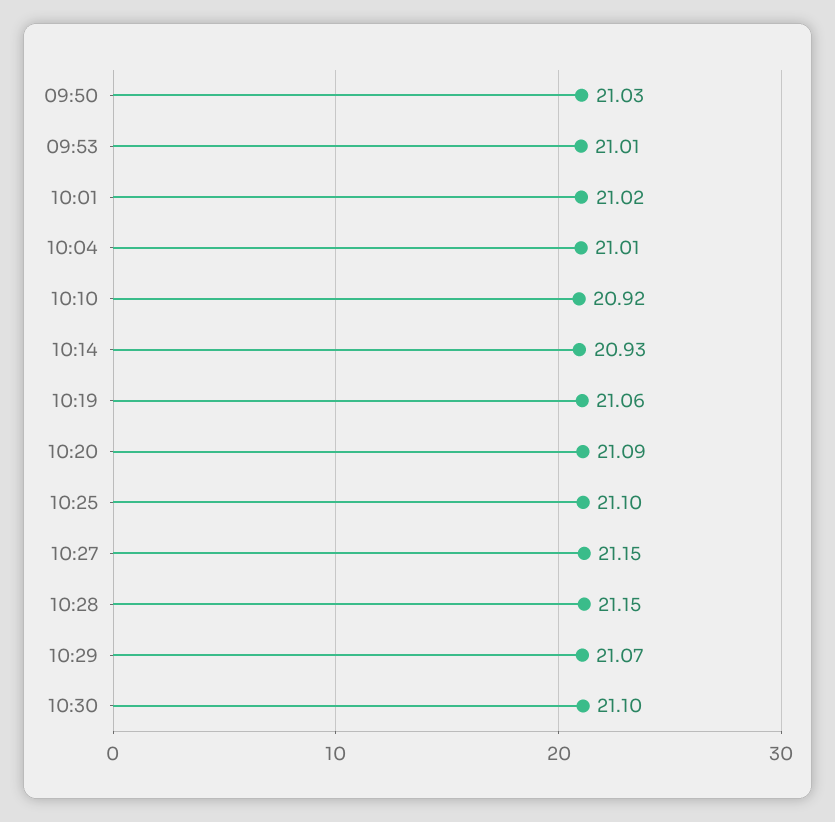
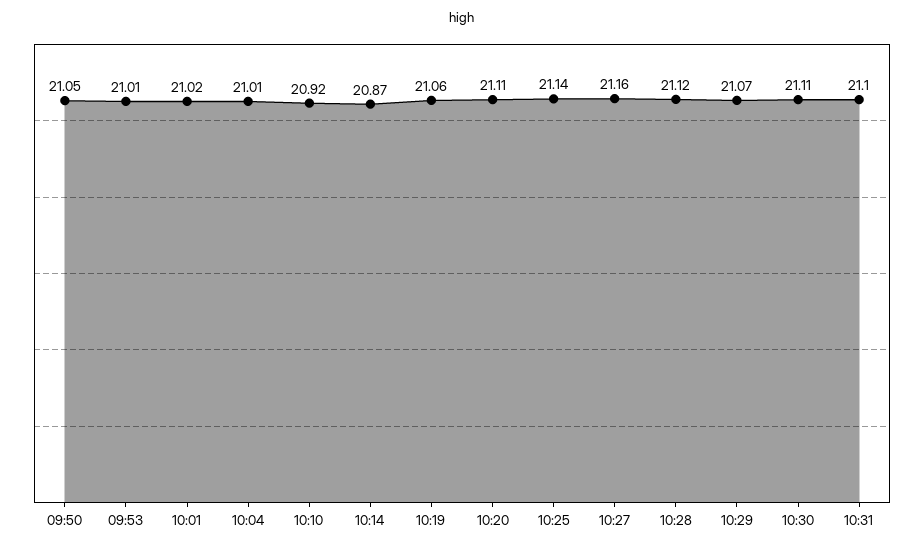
09:50: 21.03 -> 21.05
10:14: 20.93 -> 20.87
10:20: 21.09 -> 21.11
10:25: 21.1 -> 21.14
10:27: 21.15 -> 21.16
10:28: 21.15 -> 21.12
10:30: 21.1 -> 21.11
10:31: none -> 21.1

